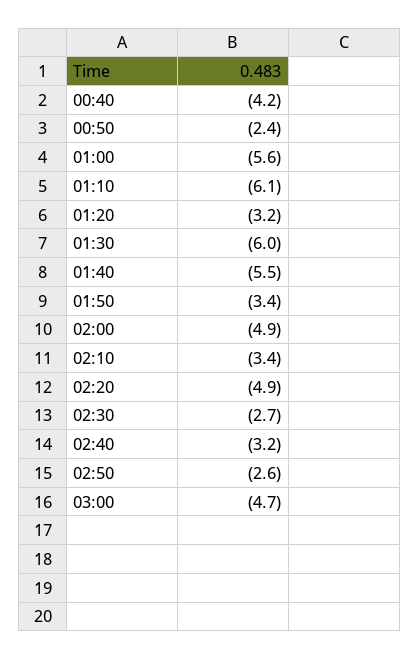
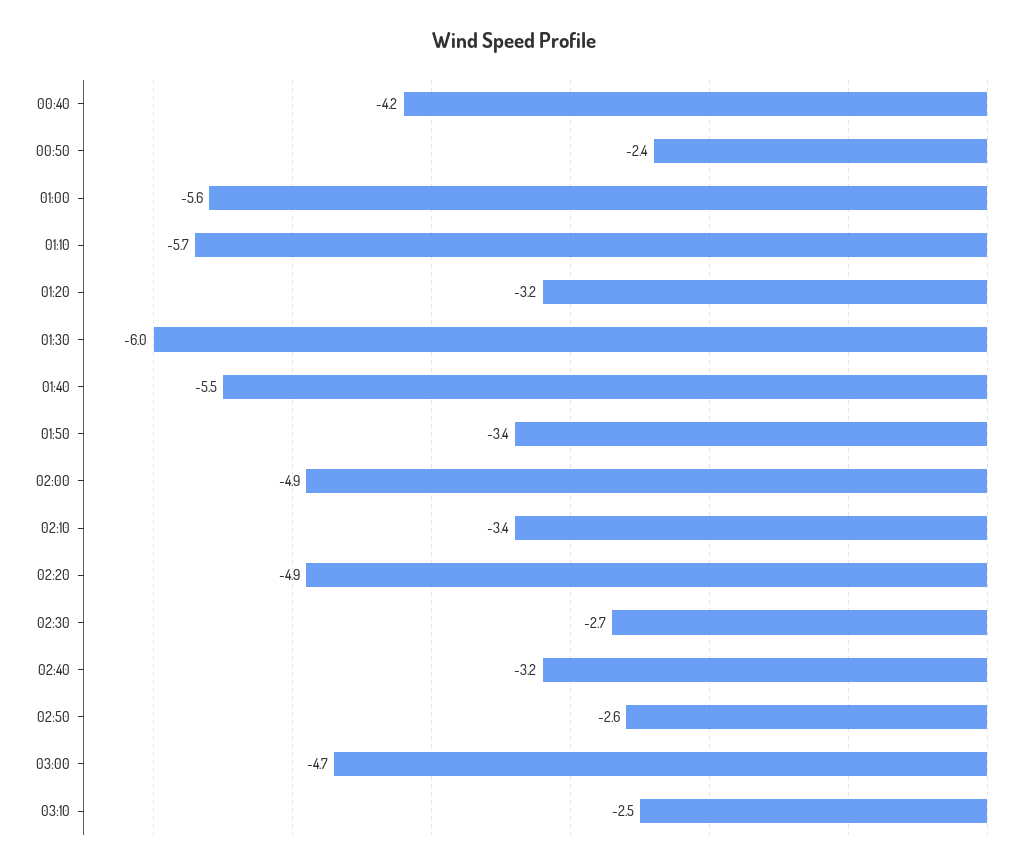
01:10: -6.1 -> -5.7
03:10: none -> -2.5

